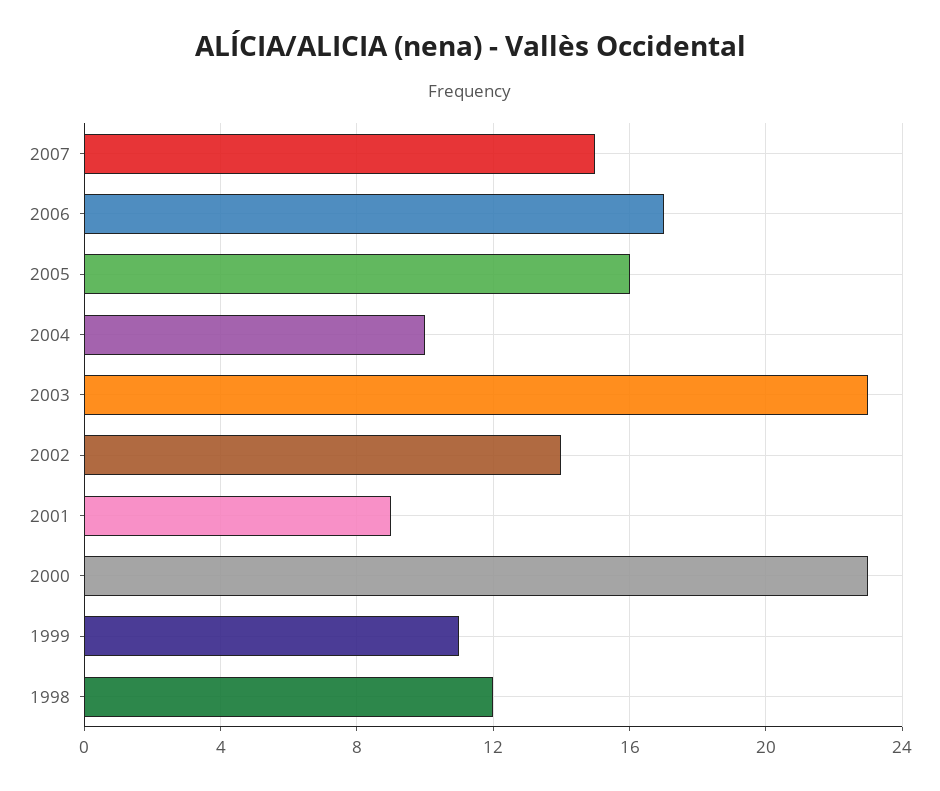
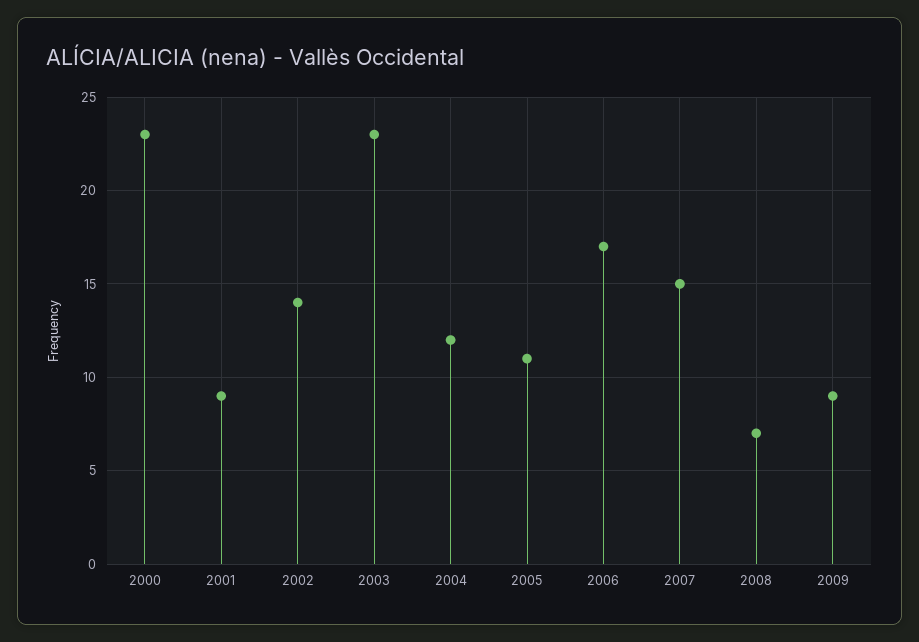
2005: 16 -> 11
2004: 10 -> 12
1999: 11 -> none
1998: 12 -> none
2008: none -> 7
2009: none -> 9

